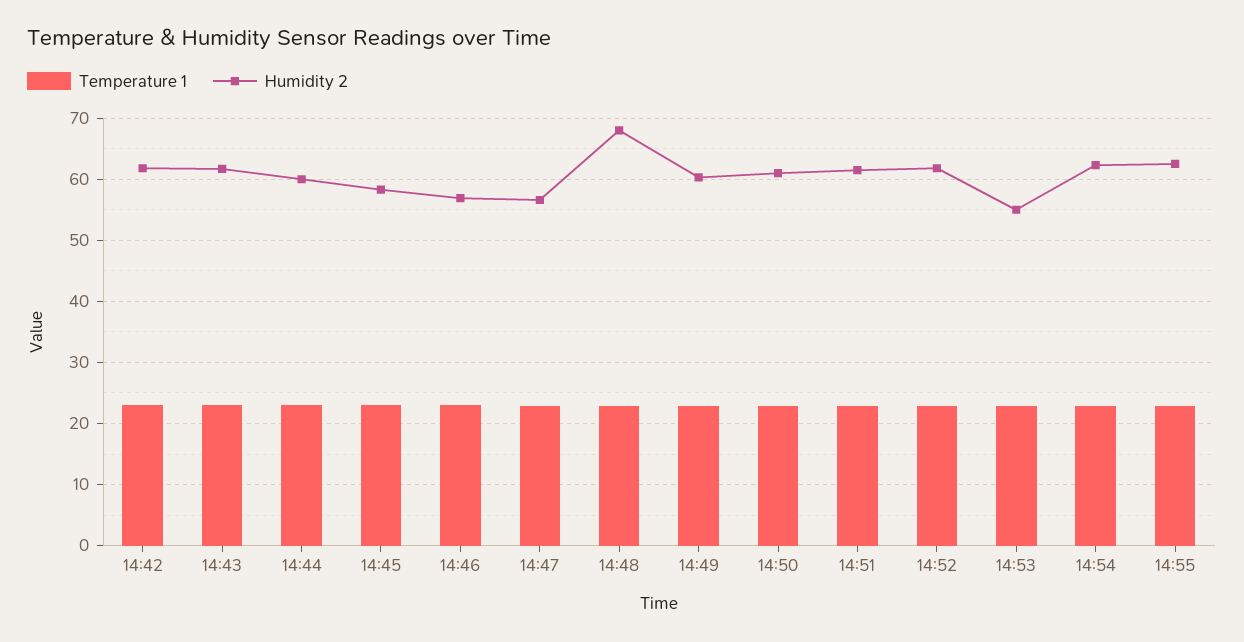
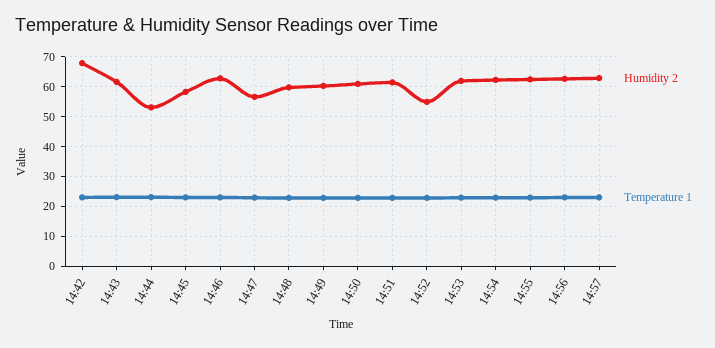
Humidity 2, 14:42: 62 -> 67.5
Humidity 2, 14:44: 60 -> 52.5
Humidity 2, 14:46: 57 -> 62.5
Humidity 2, 14:48: 68 -> 60
Humidity 2, 14:52: 62 -> 55
Humidity 2, 14:53: 55 -> 62.5
Humidity 2, 14:56: none -> 62.5
Temperature 1, 14:56: none -> 22.5
Humidity 2, 14:57: none -> 62.5
Temperature 1, 14:57: none -> 22.5

